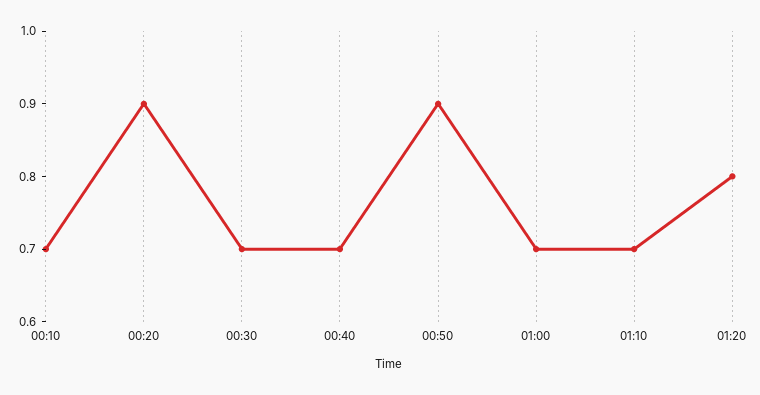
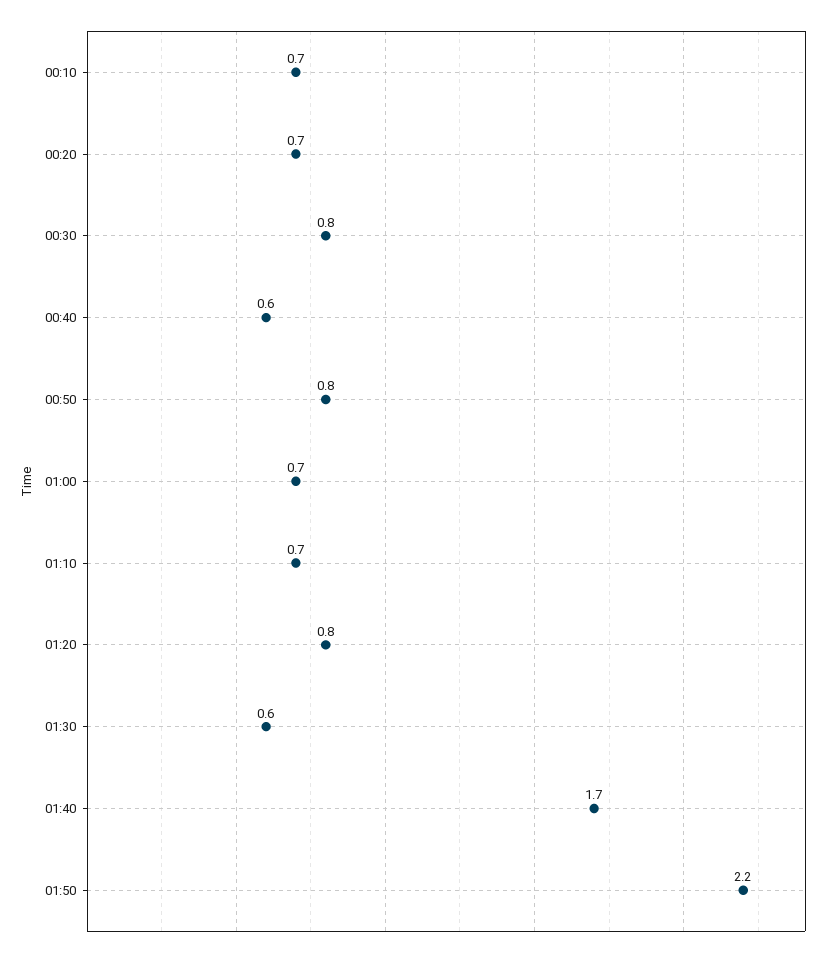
00:20: 0.9 -> 0.7
00:30: 0.7 -> 0.8
00:40: 0.7 -> 0.6
00:50: 0.9 -> 0.8
01:30: none -> 0.6
01:40: none -> 1.7
01:50: none -> 2.2

